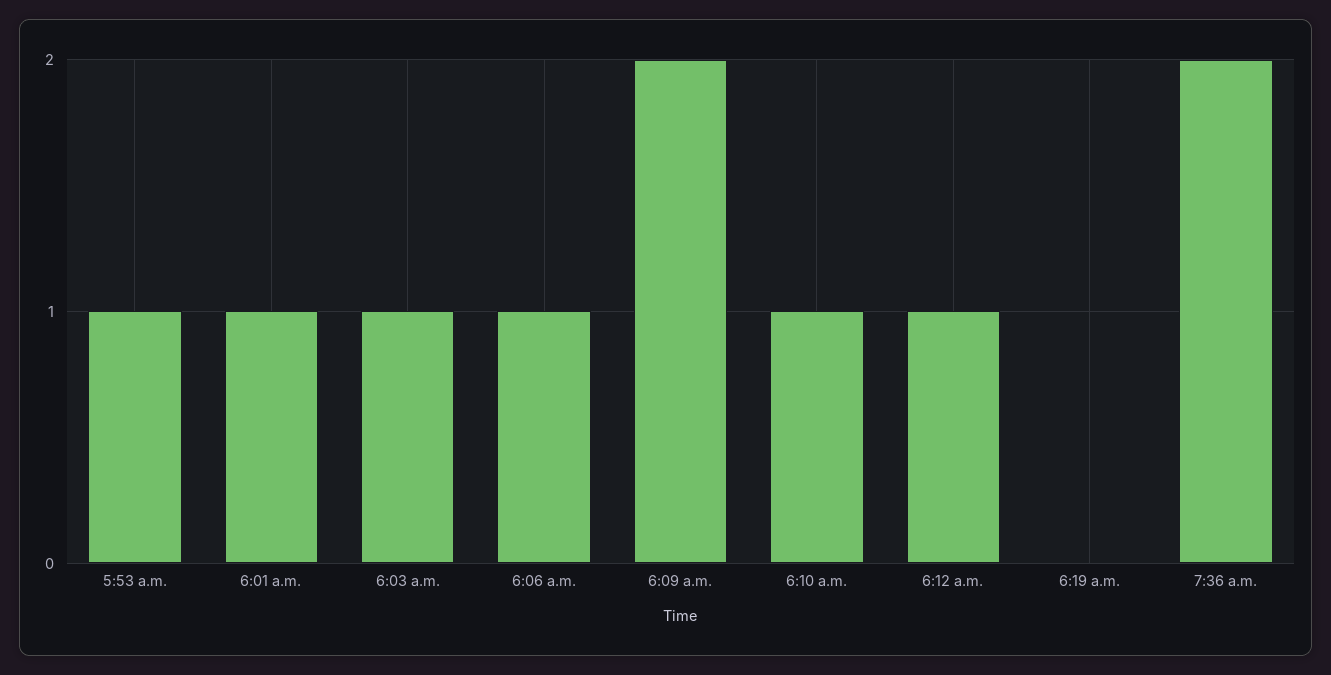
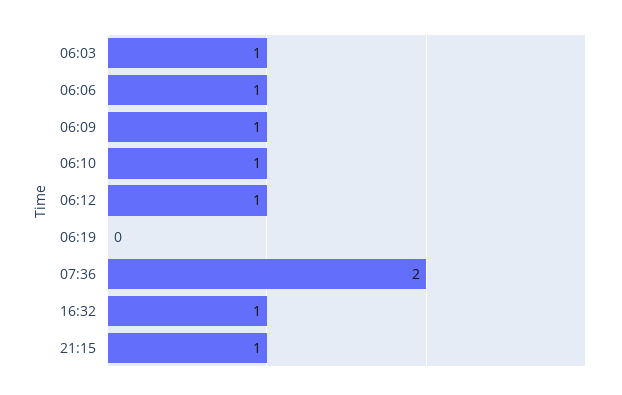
5:53 a.m.: 1 -> none
6:01 a.m.: 1 -> none
6:09 a.m.: 2 -> 1
16:32: none -> 1
21:15: none -> 1

